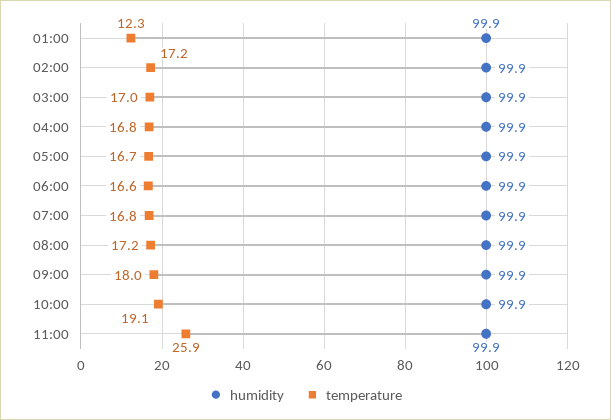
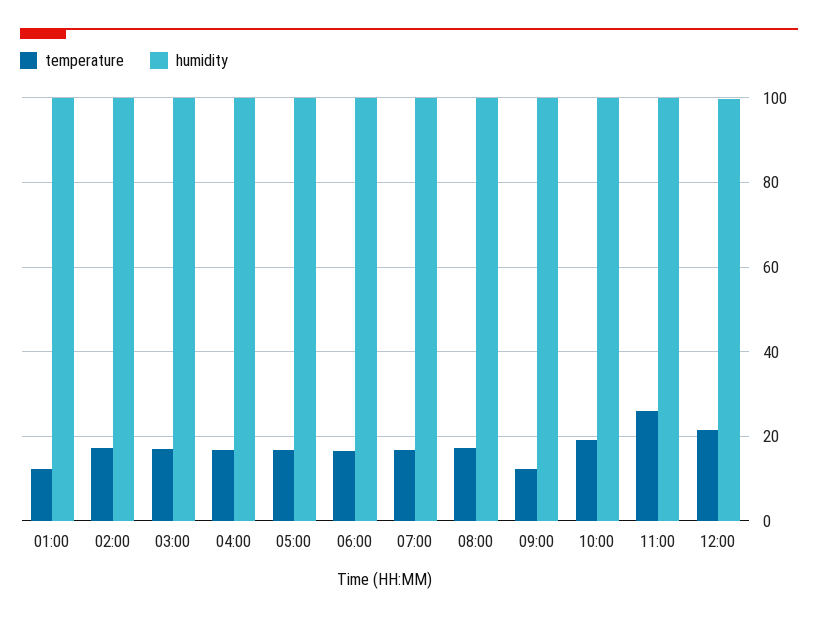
temperature, 09:00: 18 -> 12
temperature, 12:00: none -> 22
humidity, 12:00: none -> 100

